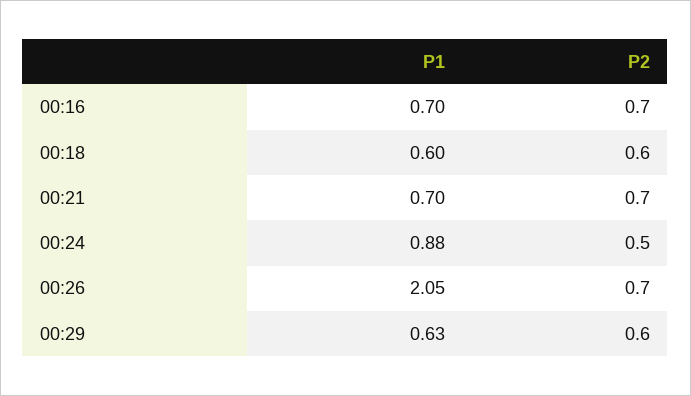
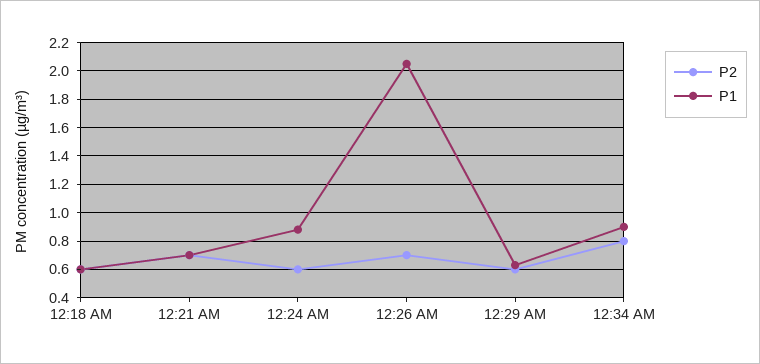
P1, 00:16: 0.7 -> none
P2, 00:16: 0.7 -> none
P2, 00:24: 0.5 -> 0.6
P2, 12:34 AM: none -> 0.8
P1, 12:34 AM: none -> 0.9

